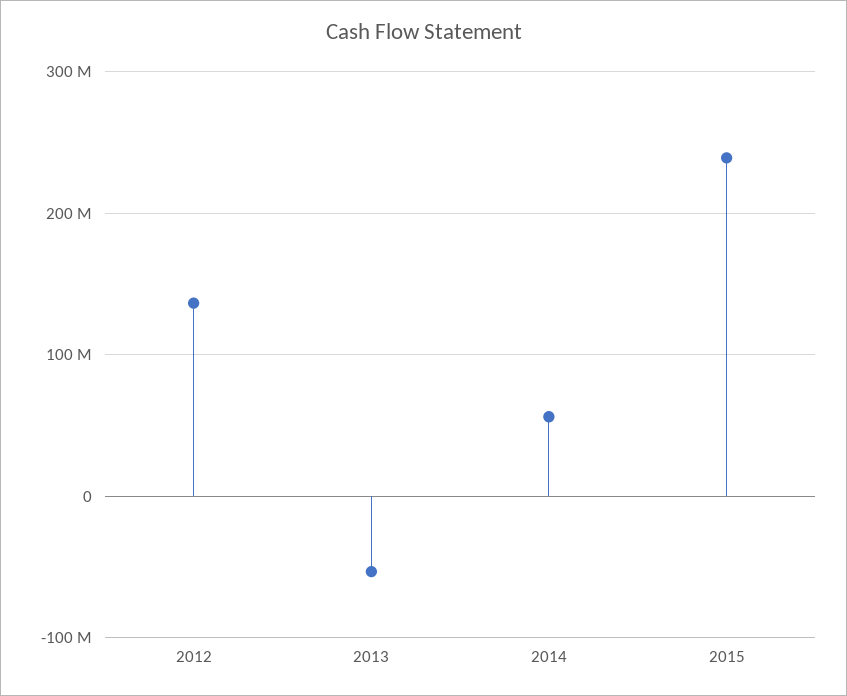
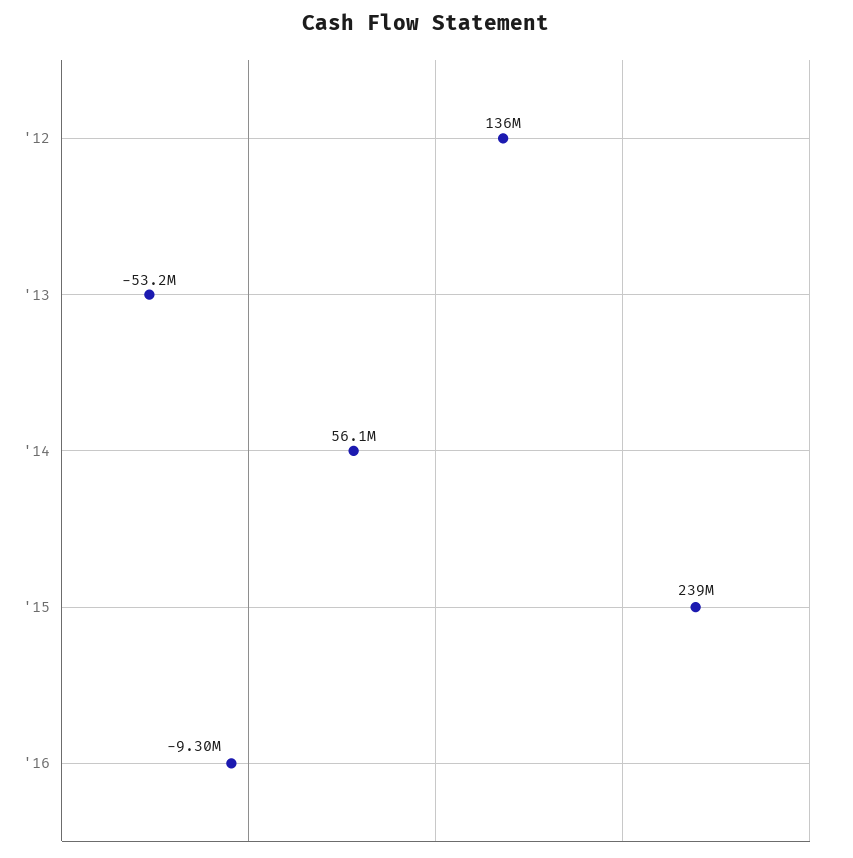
'16: none -> -9300000

